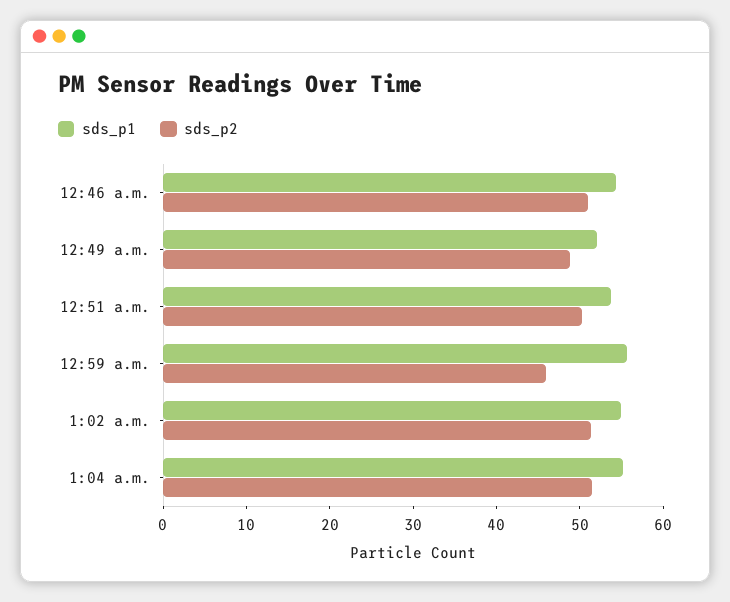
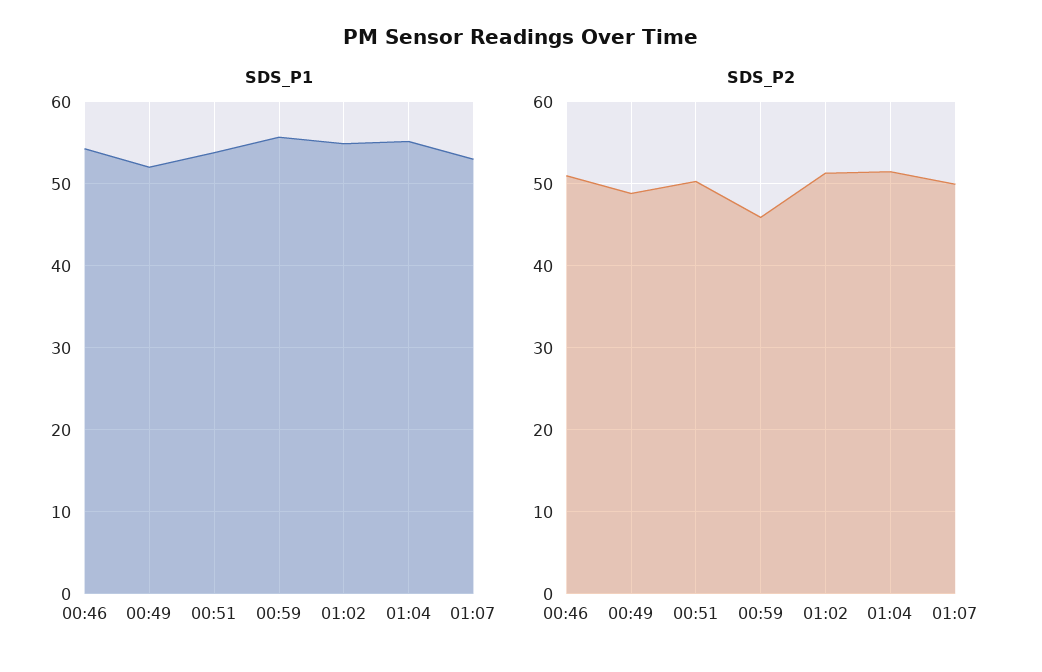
sds_p1, 01:07: none -> 53
sds_p2, 01:07: none -> 50

